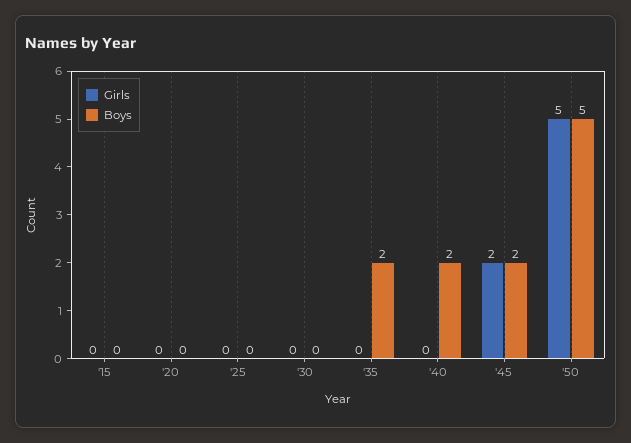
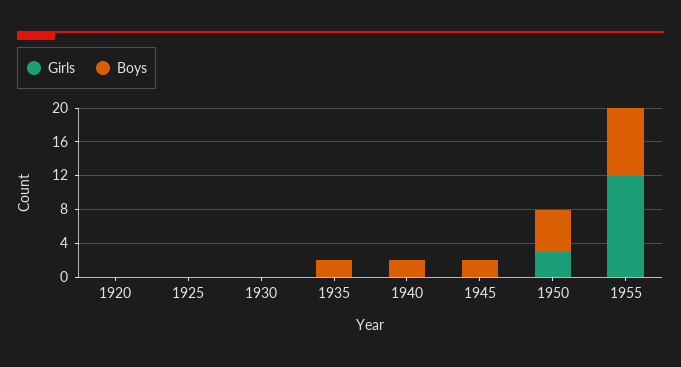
Girls, '15: 0 -> none
Boys, '15: 0 -> none
Girls, '45: 2 -> 0
Girls, '50: 5 -> 3
Girls, 1955: none -> 12
Boys, 1955: none -> 8

